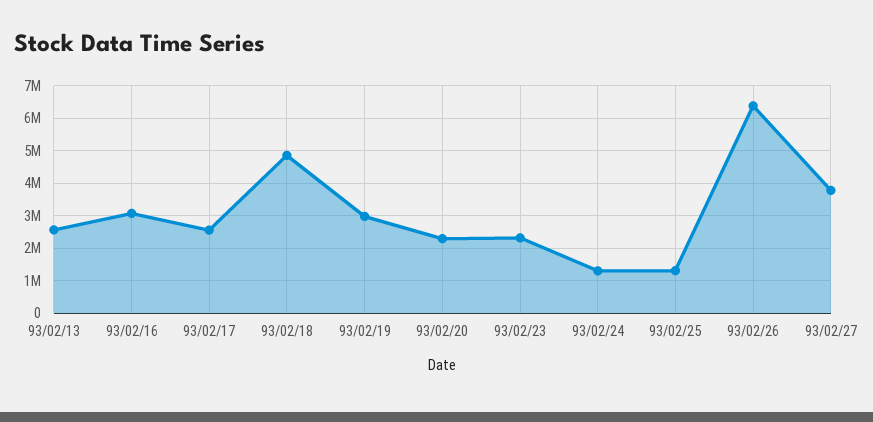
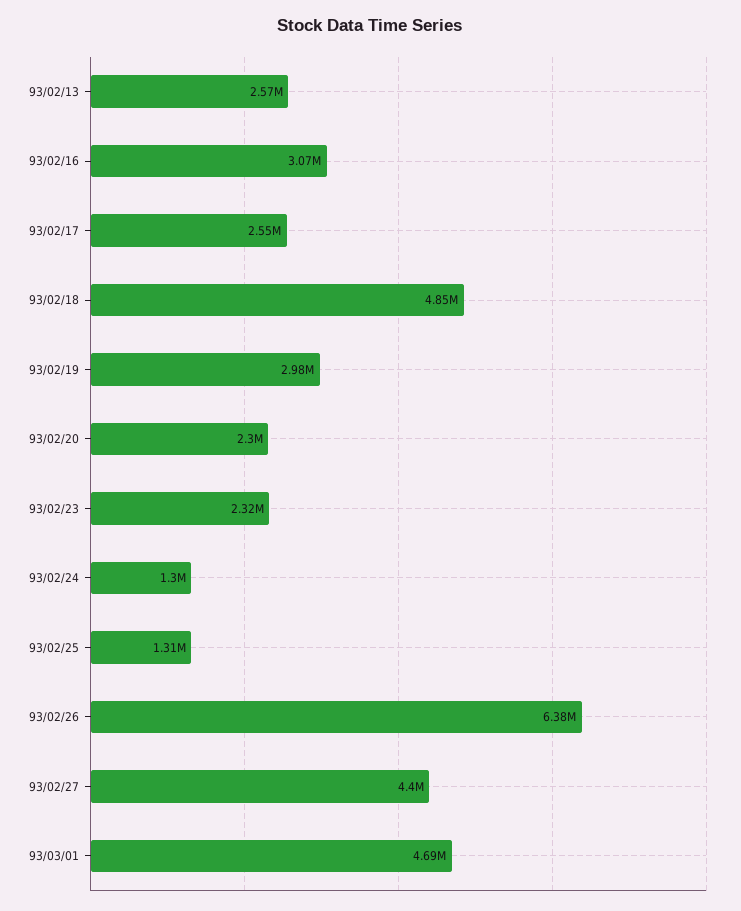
93/02/27: 3800000 -> 4400000
93/03/01: none -> 4690000

